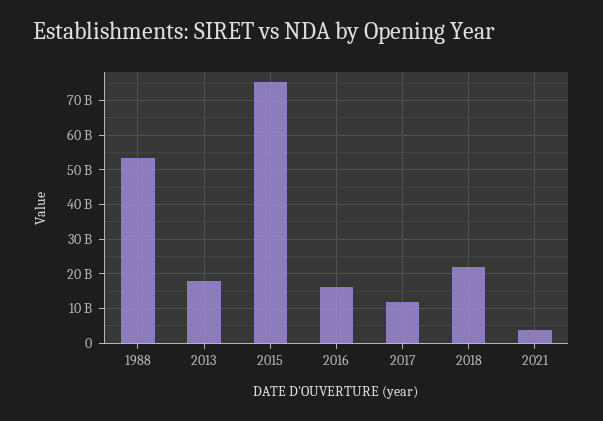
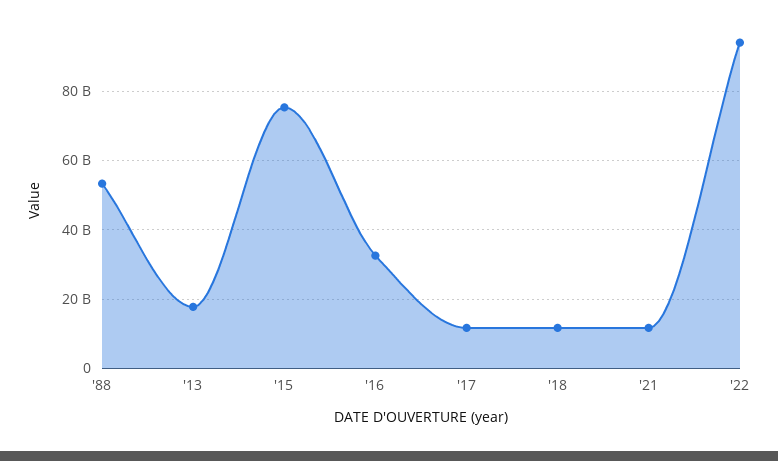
2016: 16000000000 -> 32000000000
2018: 22000000000 -> 12000000000
2021: 4000000000 -> 12000000000
'22: none -> 94000000000

